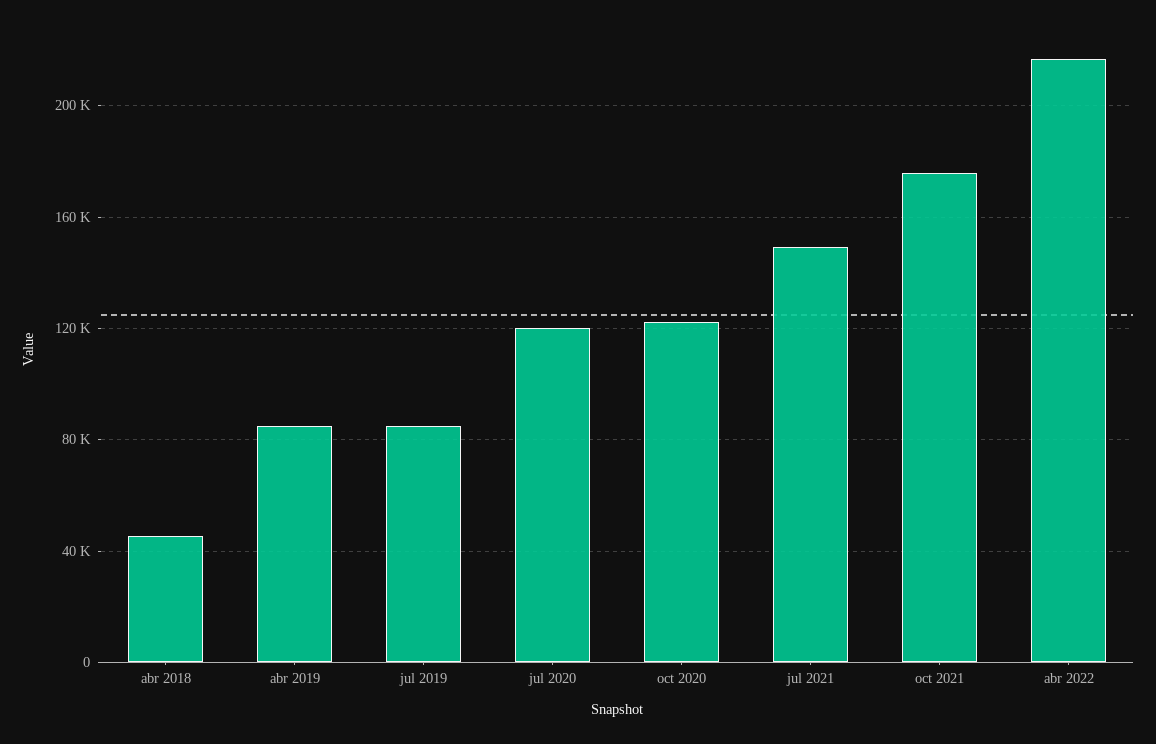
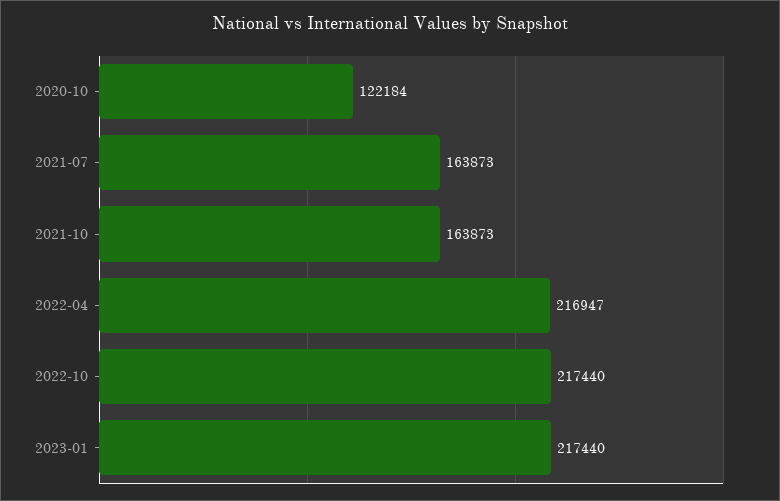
abr 2018: 45000 -> none
abr 2019: 85000 -> none
jul 2019: 85000 -> none
jul 2020: 120000 -> none
jul 2021: 150000 -> 163873
oct 2021: 175000 -> 163873
2022-10: none -> 217440
2023-01: none -> 217440

